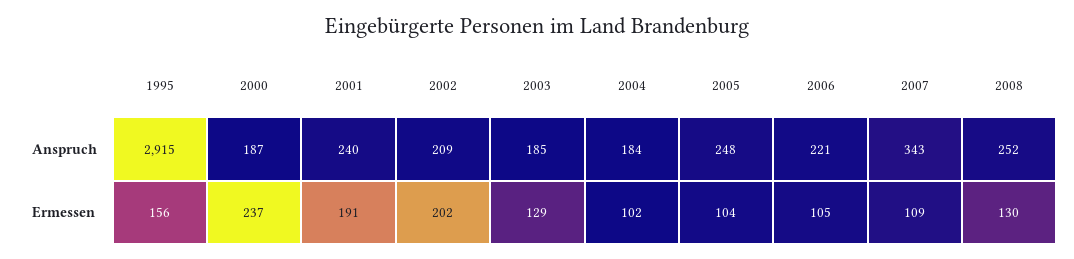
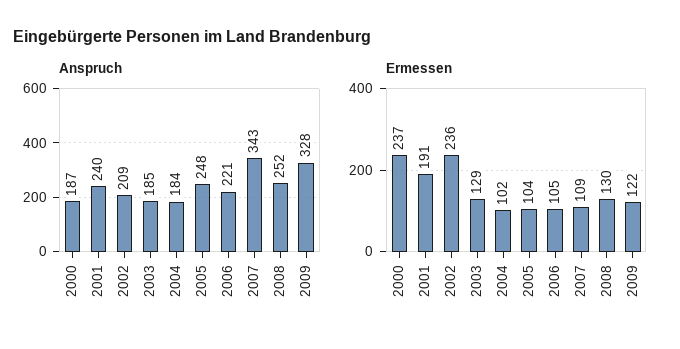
Anspruch, 1995: 2915 -> none
Ermessen, 1995: 156 -> none
Ermessen, 2002: 202 -> 236
Anspruch, 2009: none -> 328
Ermessen, 2009: none -> 122

